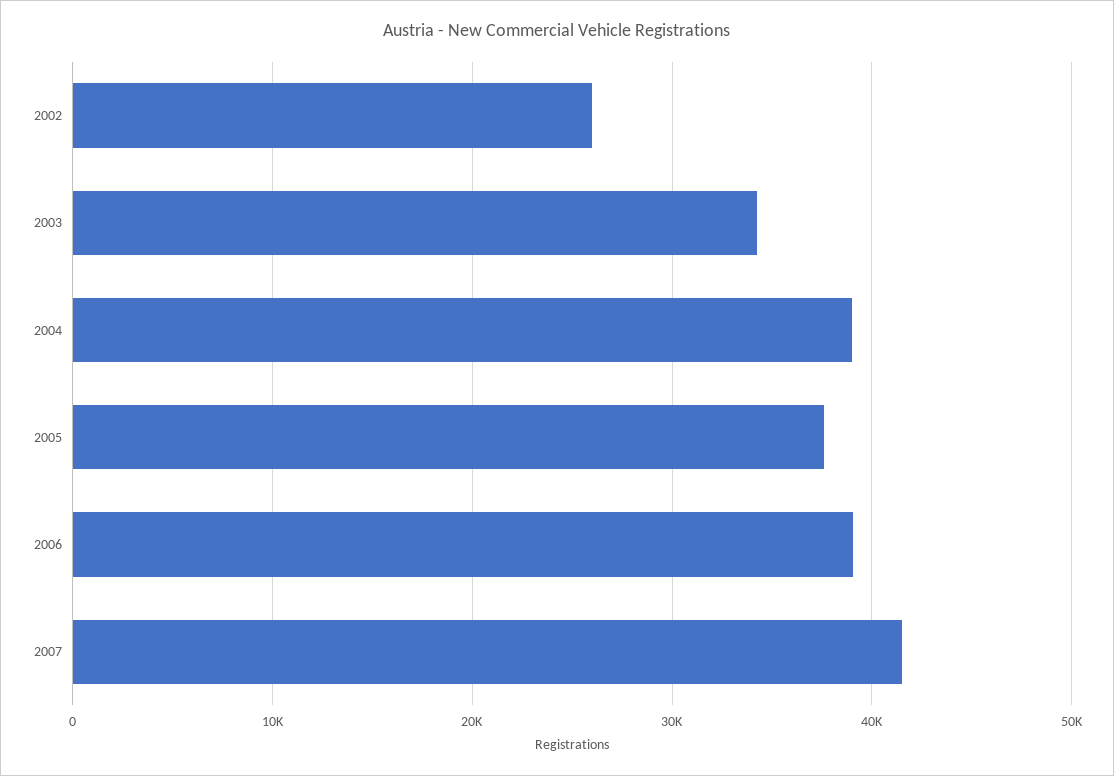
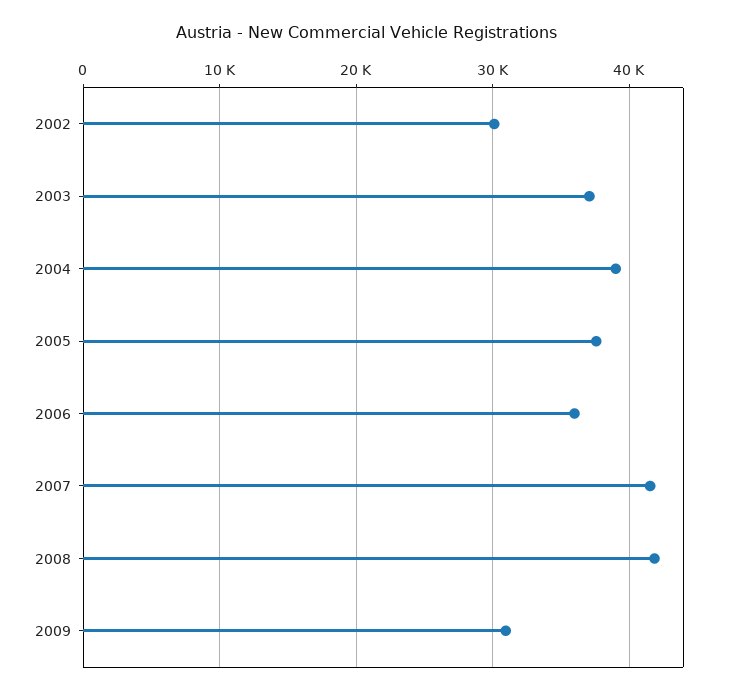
2002: 26000 -> 30000
2003: 34000 -> 37000
2006: 39000 -> 36000
2008: none -> 42000
2009: none -> 31000

